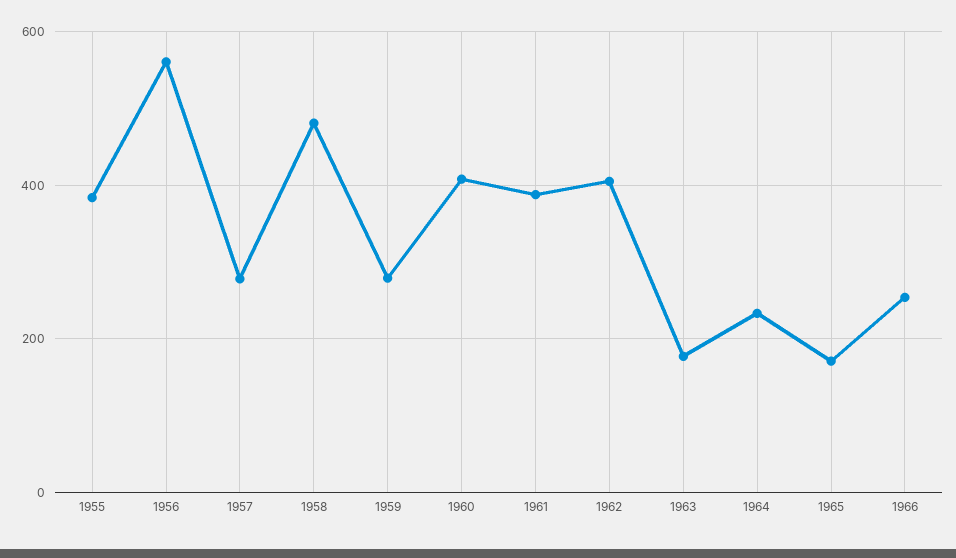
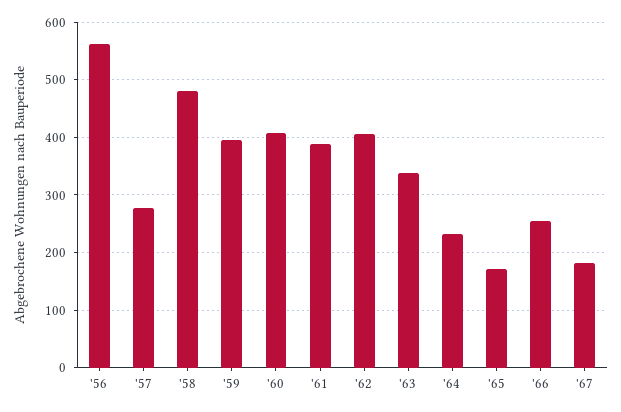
1955: 380 -> none
1959: 280 -> 400
1963: 180 -> 340
'67: none -> 180

